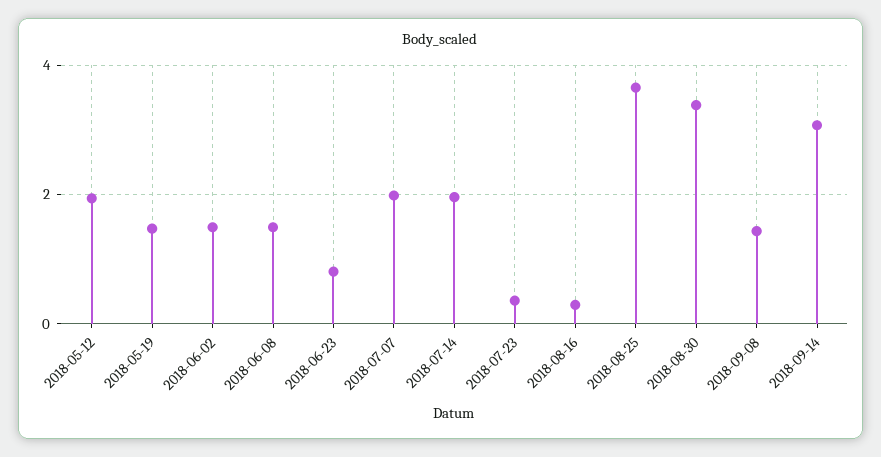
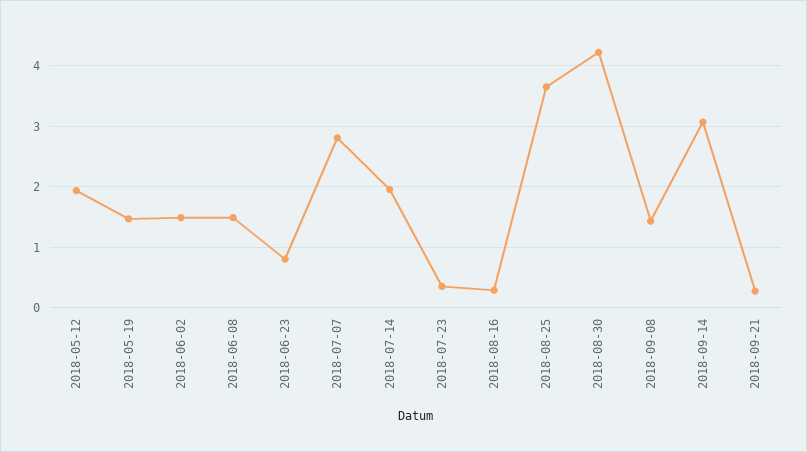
2018-07-07: 2 -> 2.8
2018-08-30: 3.4 -> 4.2
2018-09-21: none -> 0.3

